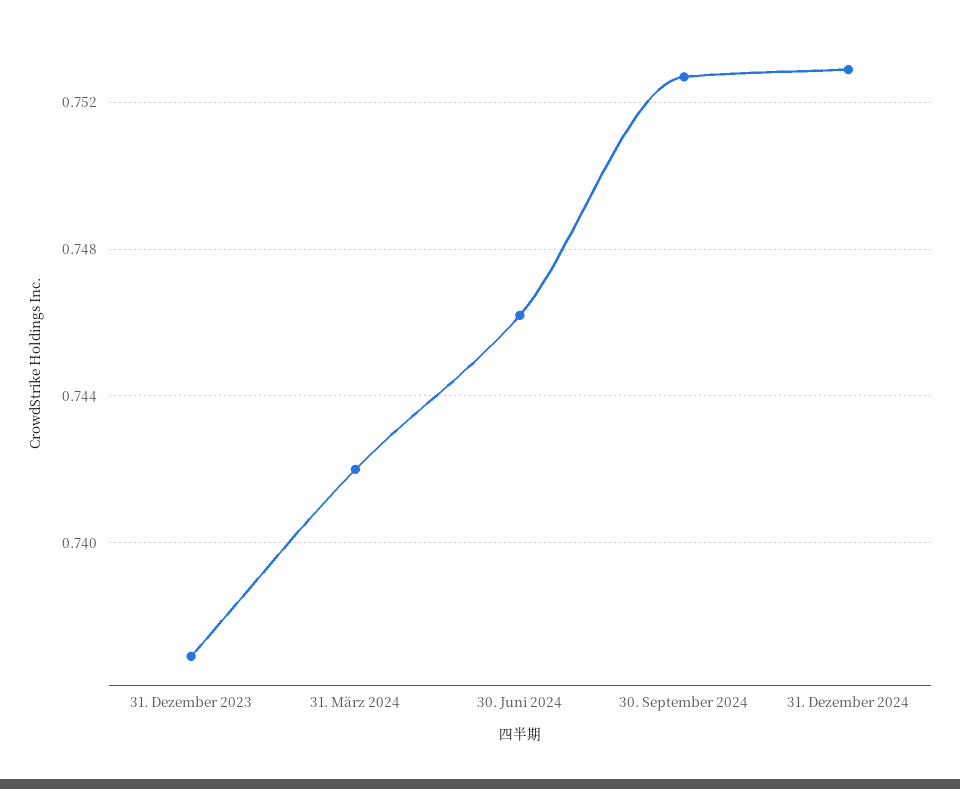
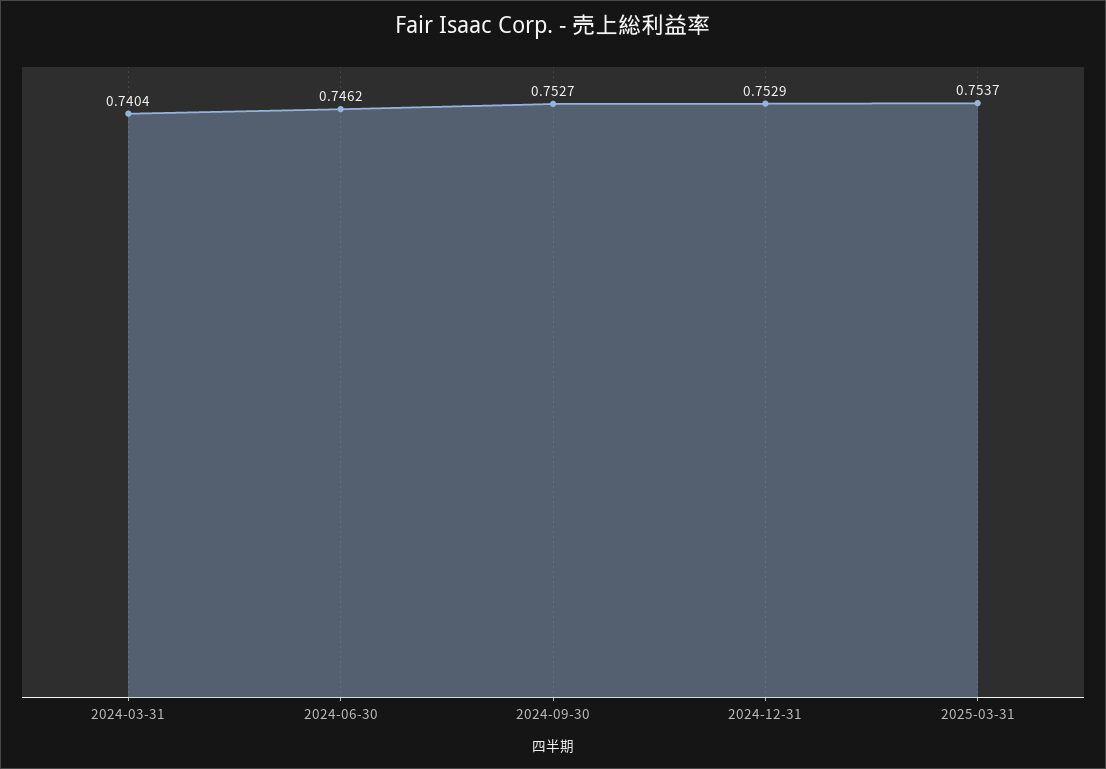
31. Dezember 2023: 0.737 -> none
31. März 2024: 0.742 -> 0.7404
2025-03-31: none -> 0.7537

